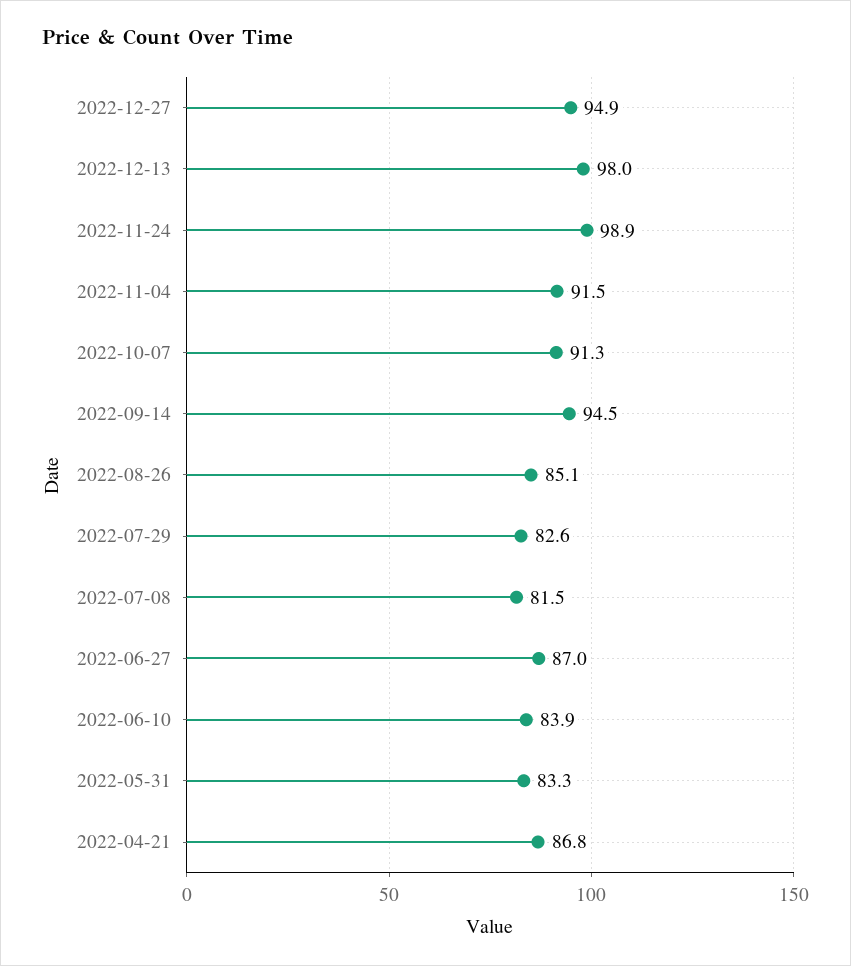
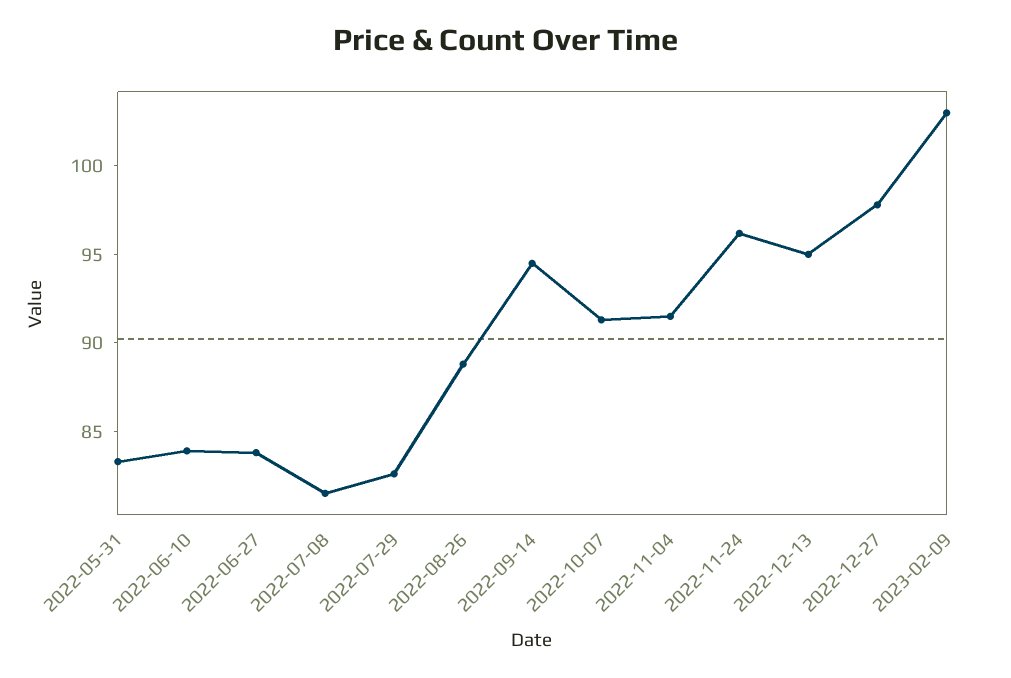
2022-12-27: 94.9 -> 98
2022-12-13: 98 -> 95
2022-11-24: 98.9 -> 96
2022-08-26: 85.1 -> 89
2022-06-27: 87 -> 84
2022-04-21: 86.8 -> none
2023-02-09: none -> 103

